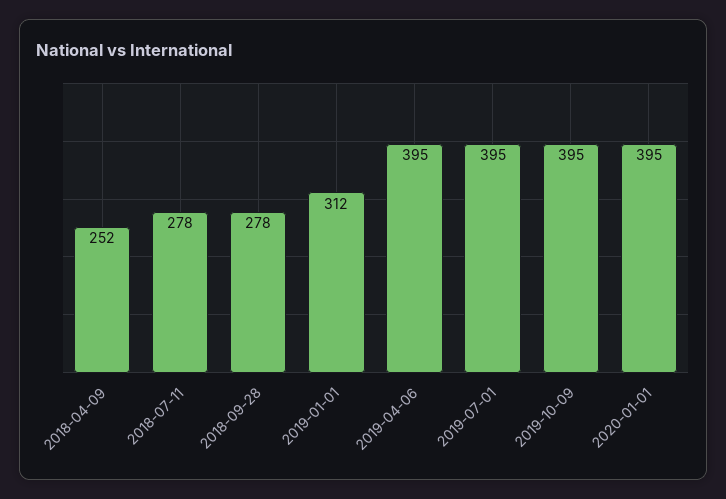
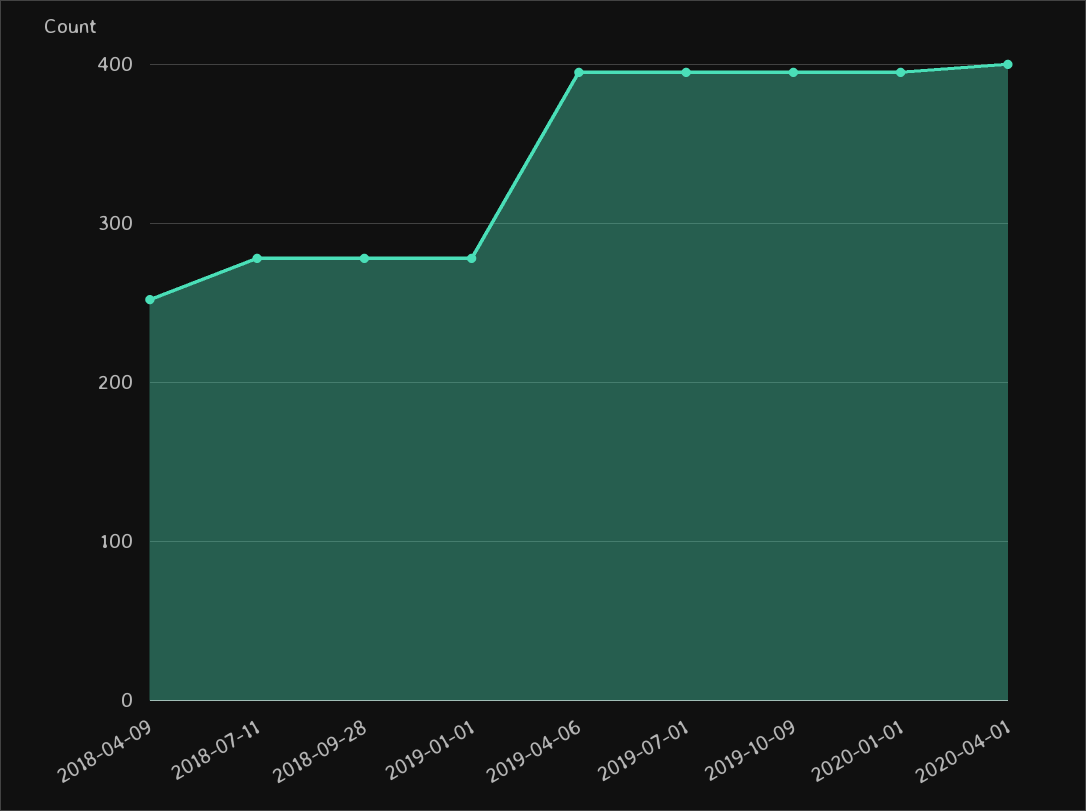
2019-01-01: 312 -> 280
2020-04-01: none -> 400

